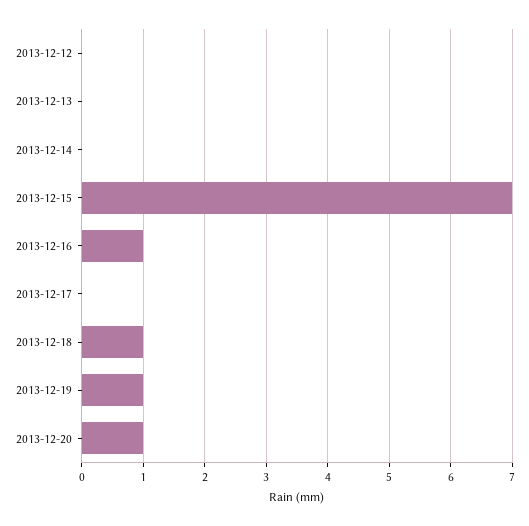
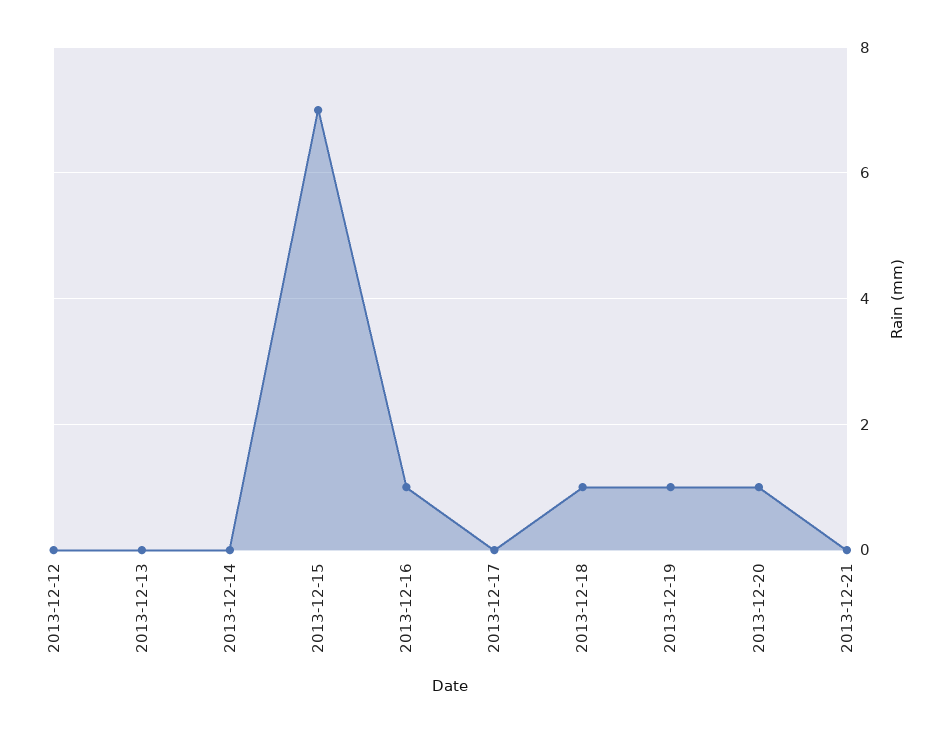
2013-12-21: none -> 0

